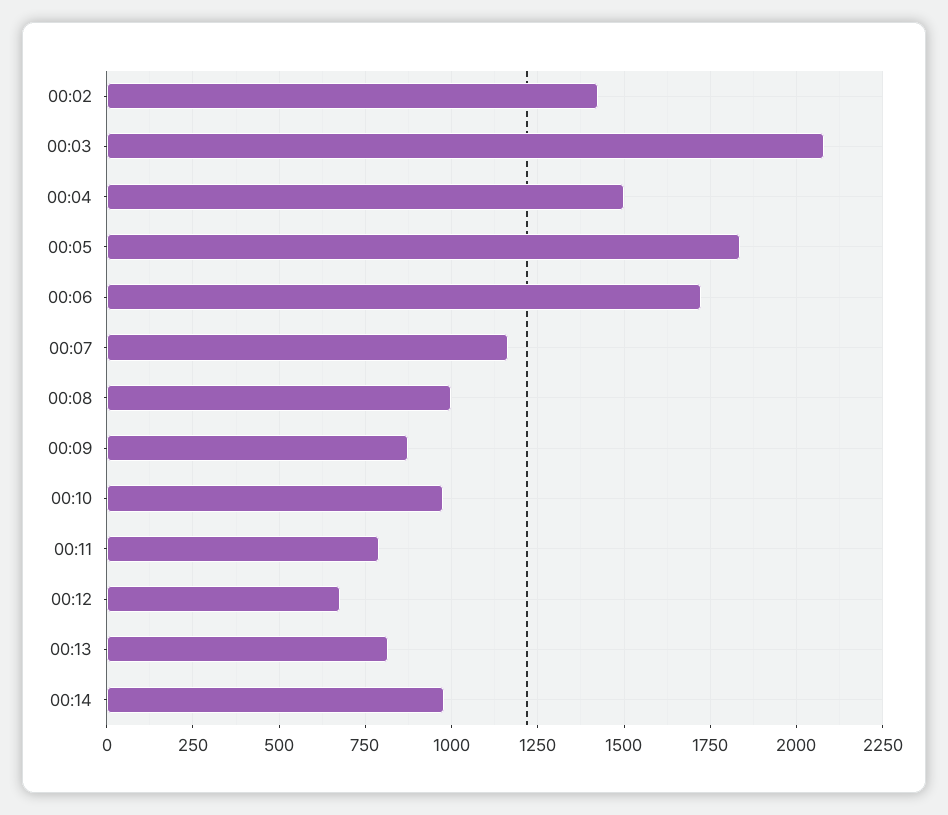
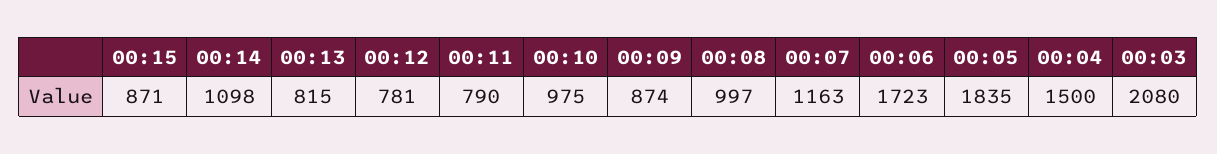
00:02: 1425 -> none
00:12: 675 -> 781
00:14: 975 -> 1098
00:15: none -> 871

